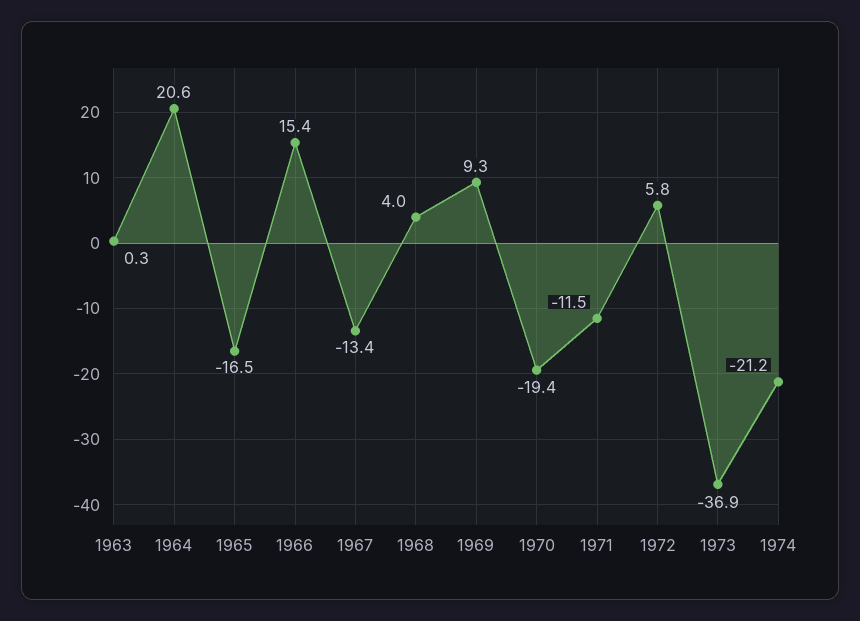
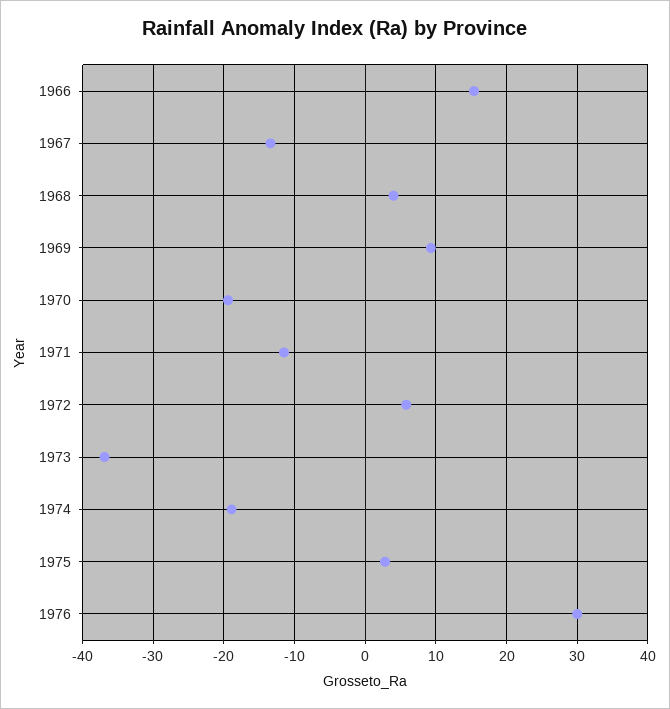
1963: 0.3 -> none
1964: 20.6 -> none
1965: -16.5 -> none
1974: -21.2 -> -19
1975: none -> 3
1976: none -> 30

